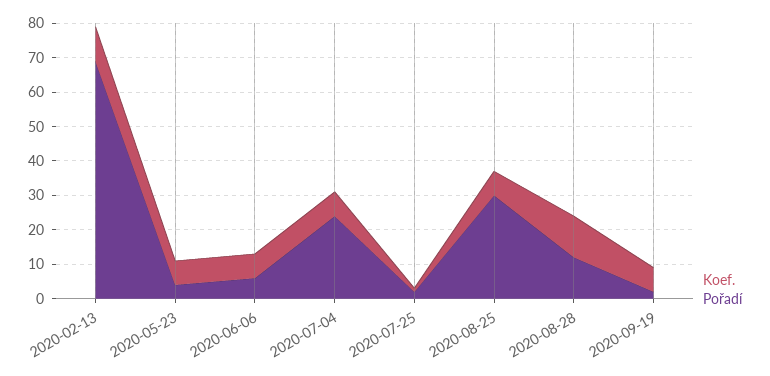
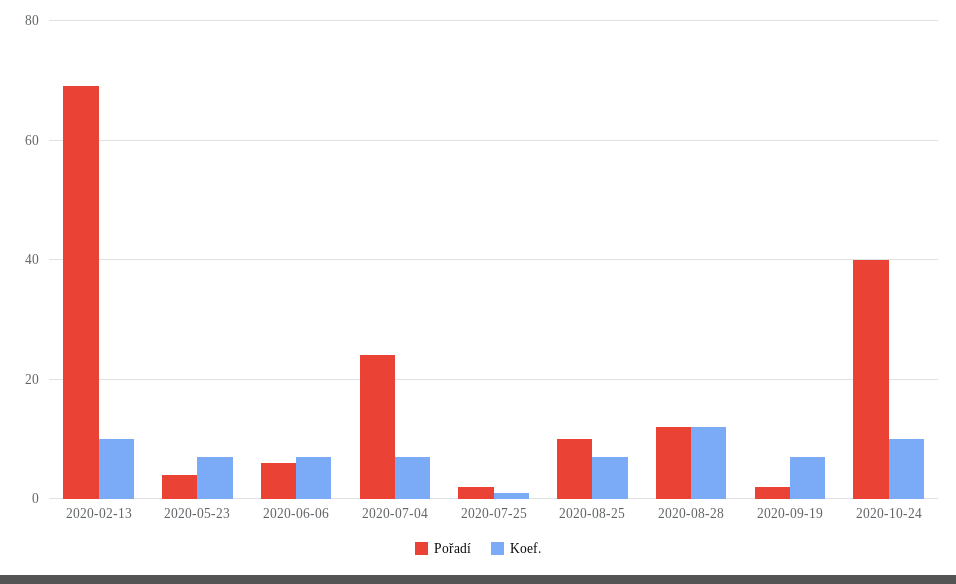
Pořadí, 2020-08-25: 30 -> 10
Pořadí, 2020-10-24: none -> 40
Koef., 2020-10-24: none -> 10

